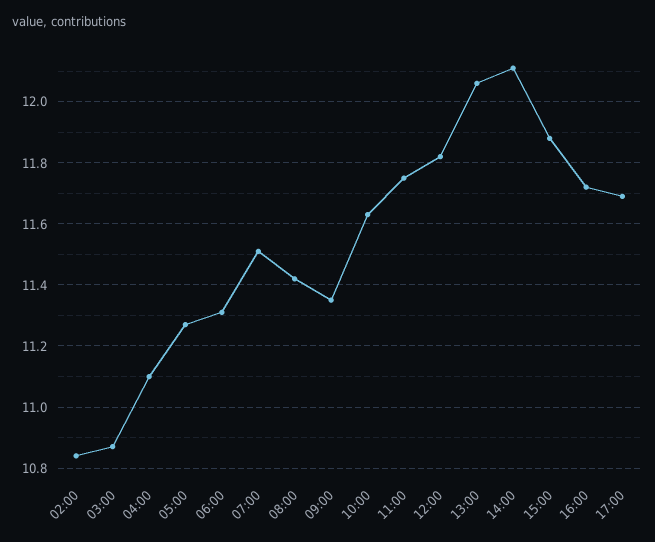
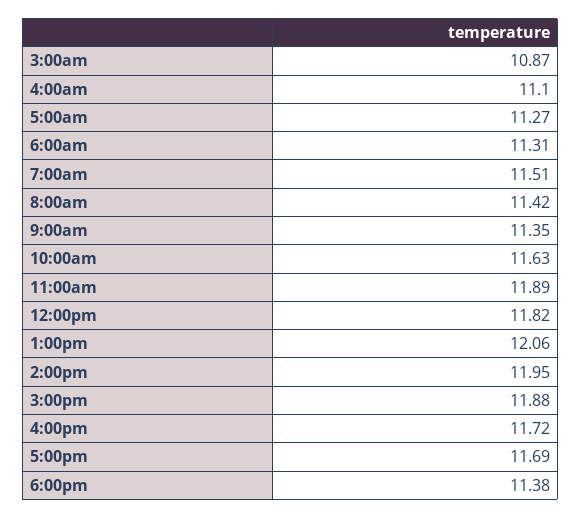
02:00: 10.85 -> none
11:00: 11.75 -> 11.89
14:00: 12.1 -> 11.95
6:00pm: none -> 11.38

